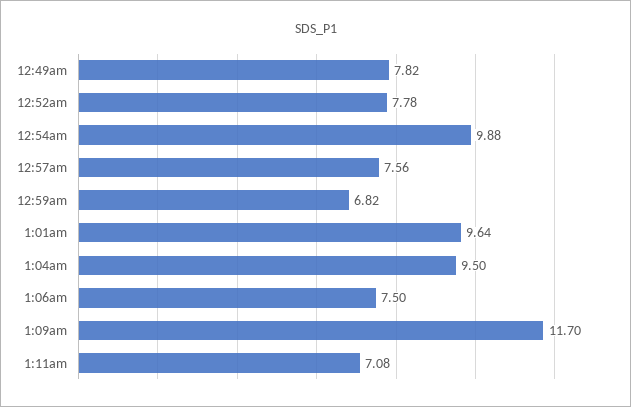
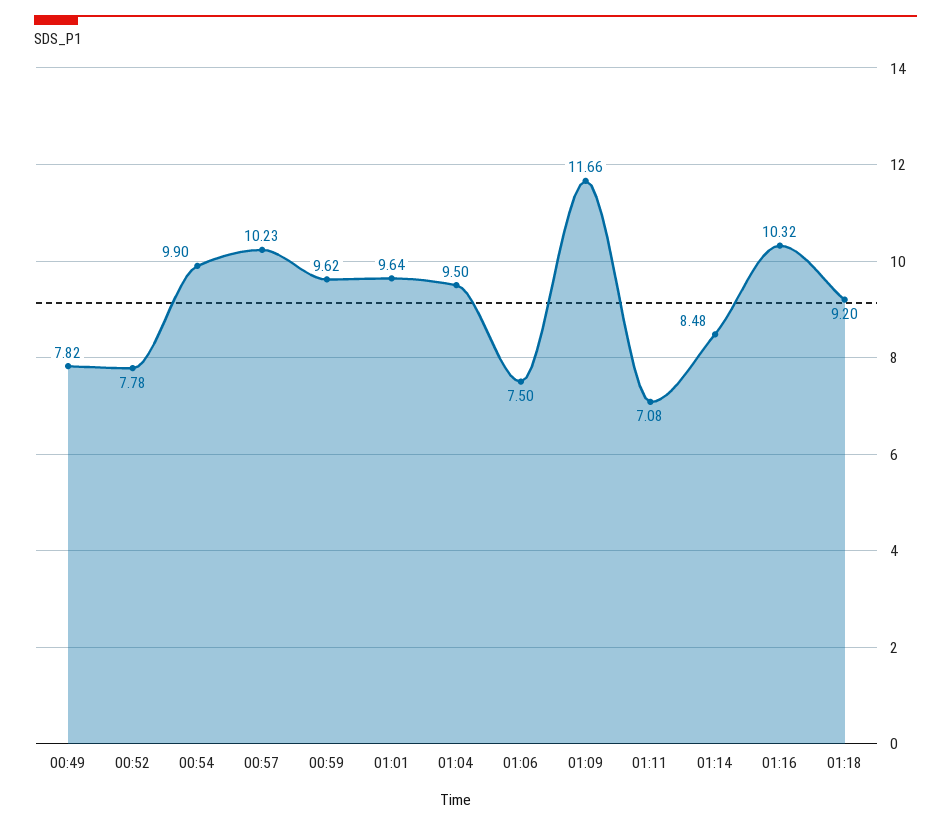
12:54am: 9.88 -> 9.9
12:57am: 7.56 -> 10.23
12:59am: 6.82 -> 9.62
1:09am: 11.7 -> 11.66
01:14: none -> 8.48
01:16: none -> 10.32
01:18: none -> 9.2

